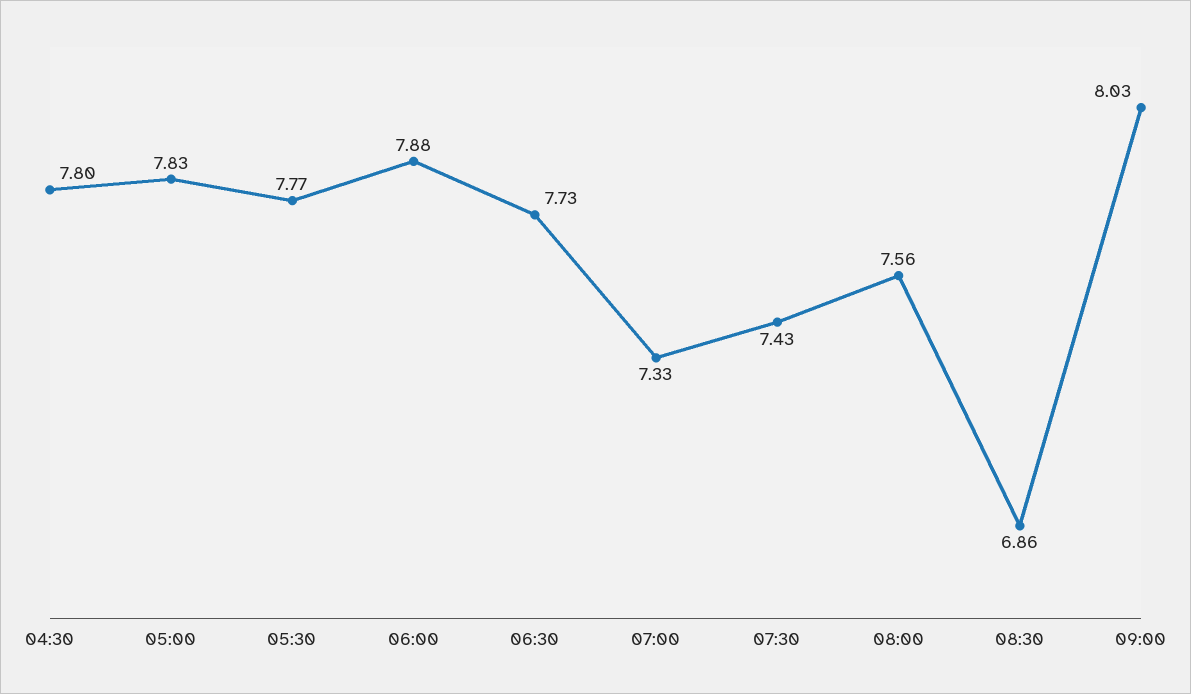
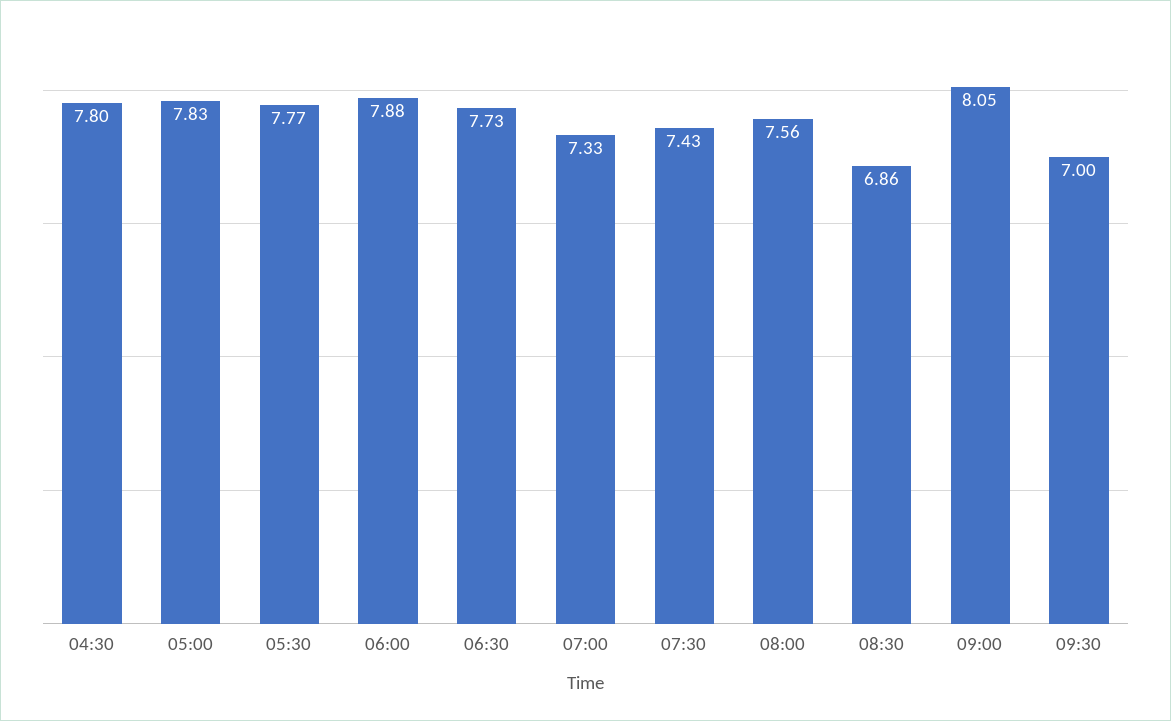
09:00: 8.03 -> 8.05
09:30: none -> 7

